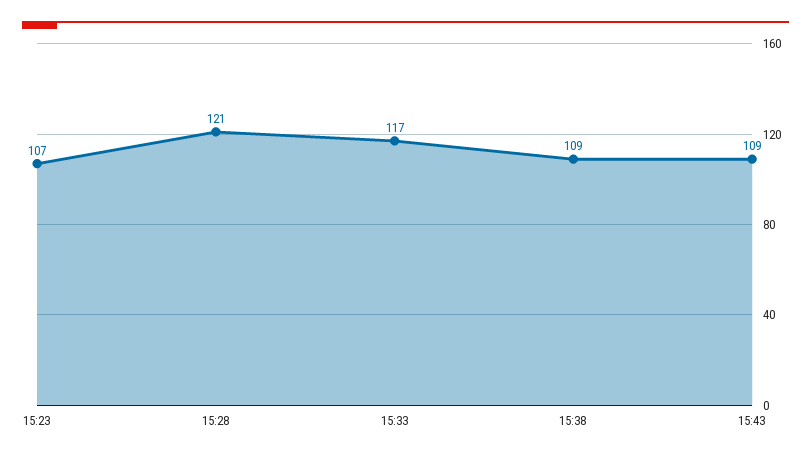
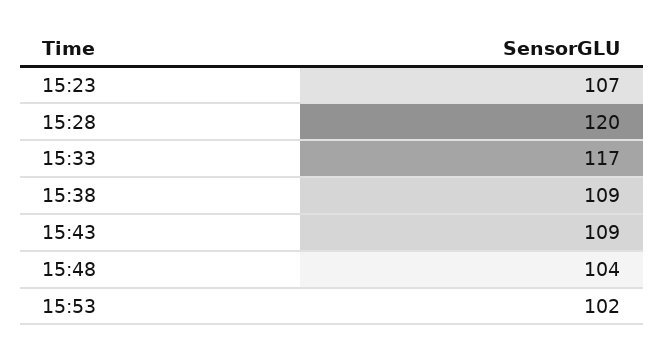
15:28: 121 -> 120
15:48: none -> 104
15:53: none -> 102

